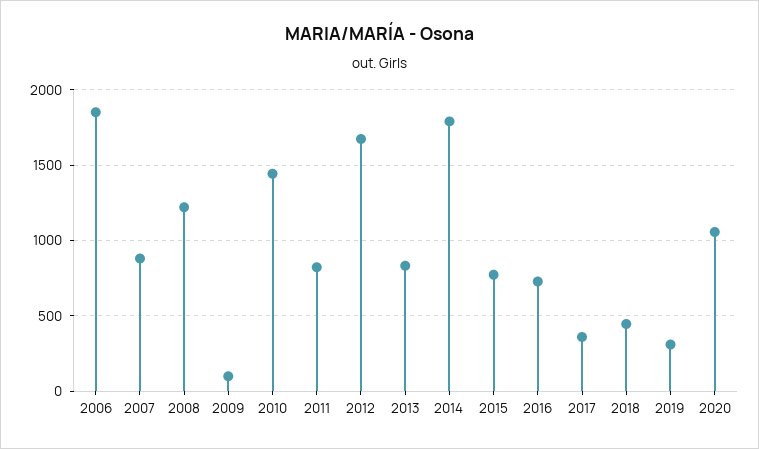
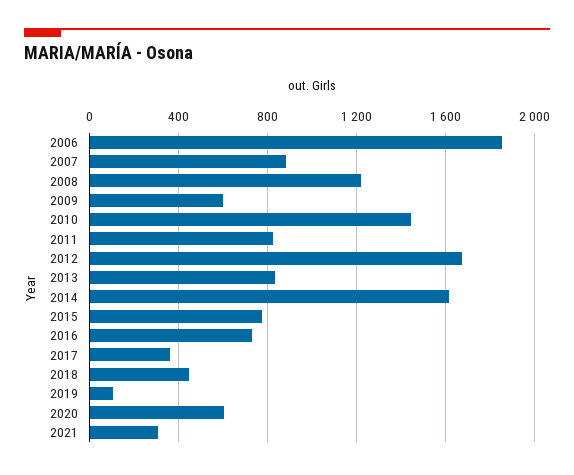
2009: 100 -> 600
2014: 1800 -> 1600
2019: 300 -> 100
2020: 1050 -> 600
2021: none -> 300

